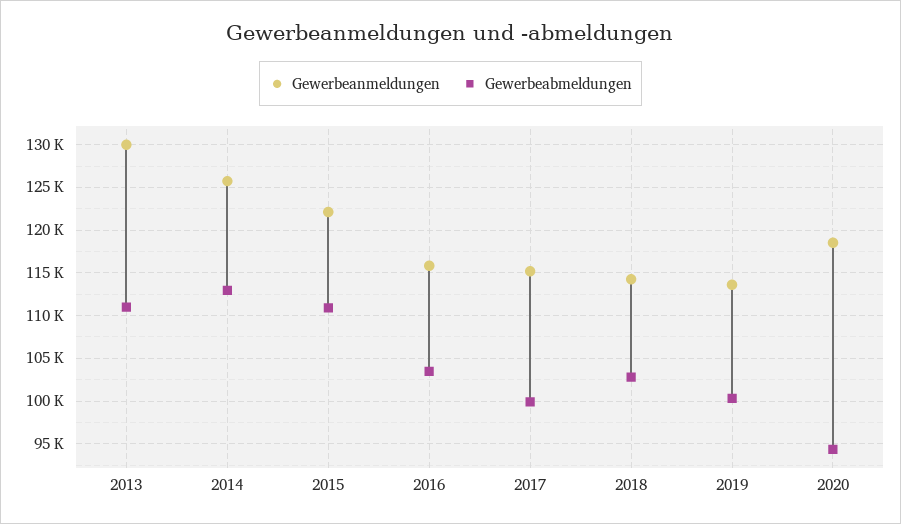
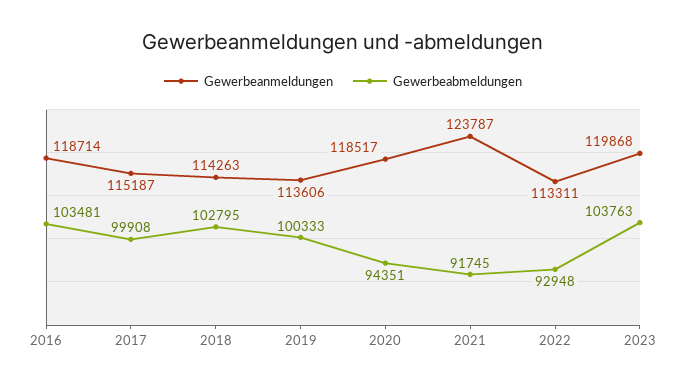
Gewerbeanmeldungen, 2013: 130000 -> none
Gewerbeabmeldungen, 2013: 111000 -> none
Gewerbeanmeldungen, 2014: 126000 -> none
Gewerbeabmeldungen, 2014: 113000 -> none
Gewerbeanmeldungen, 2015: 122000 -> none
Gewerbeabmeldungen, 2015: 111000 -> none
Gewerbeanmeldungen, 2016: 116000 -> 118714
Gewerbeanmeldungen, 2021: none -> 123787
Gewerbeabmeldungen, 2021: none -> 91745
Gewerbeanmeldungen, 2022: none -> 113311
Gewerbeabmeldungen, 2022: none -> 92948
Gewerbeanmeldungen, 2023: none -> 119868
Gewerbeabmeldungen, 2023: none -> 103763

